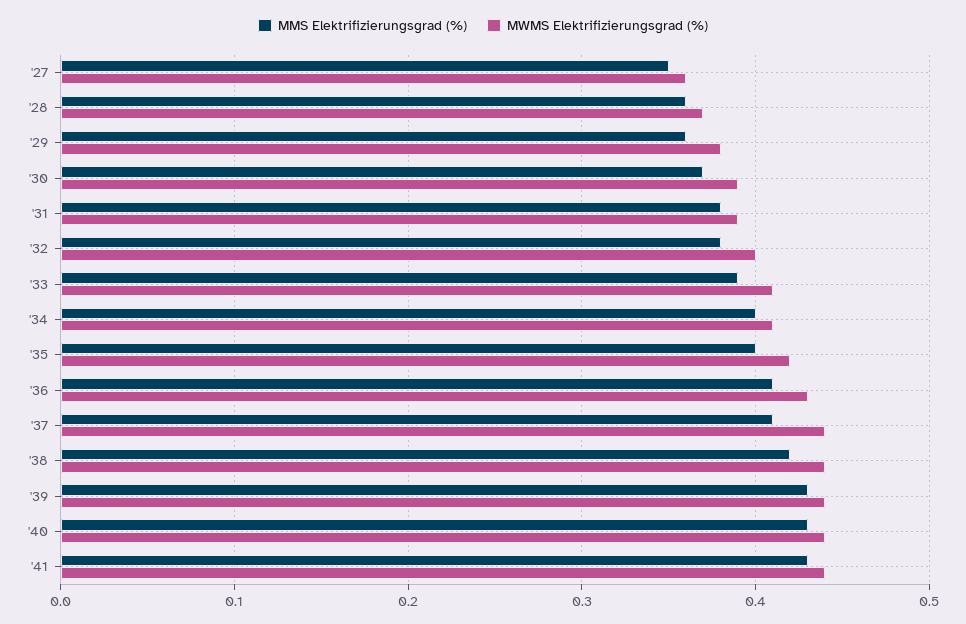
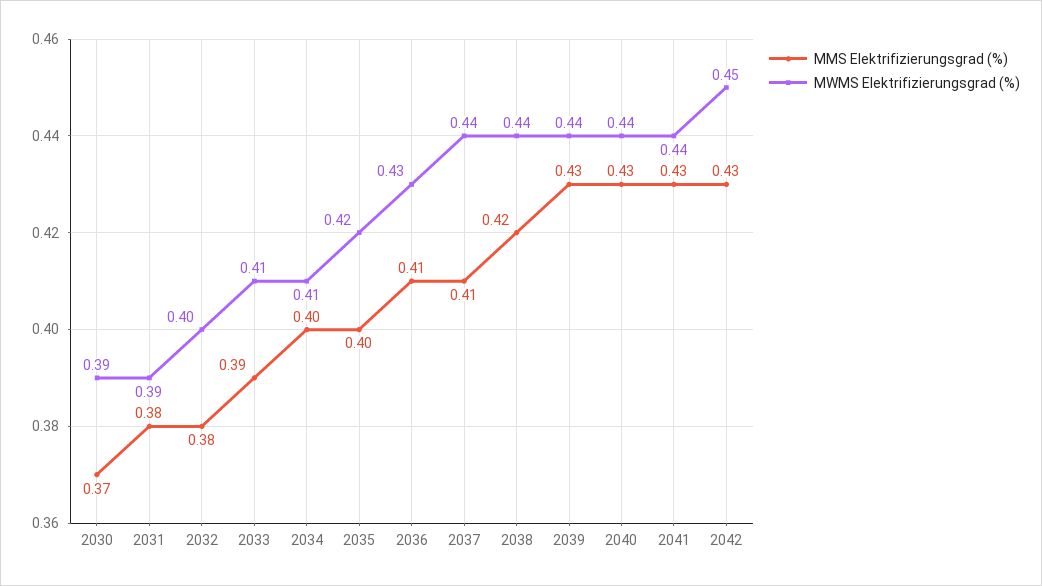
MMS Elektrifizierungsgrad (%), '27: 0.35 -> none
MWMS Elektrifizierungsgrad (%), '27: 0.36 -> none
MMS Elektrifizierungsgrad (%), '28: 0.36 -> none
MWMS Elektrifizierungsgrad (%), '28: 0.37 -> none
MMS Elektrifizierungsgrad (%), '29: 0.36 -> none
MWMS Elektrifizierungsgrad (%), '29: 0.38 -> none
MMS Elektrifizierungsgrad (%), 2042: none -> 0.43
MWMS Elektrifizierungsgrad (%), 2042: none -> 0.45

